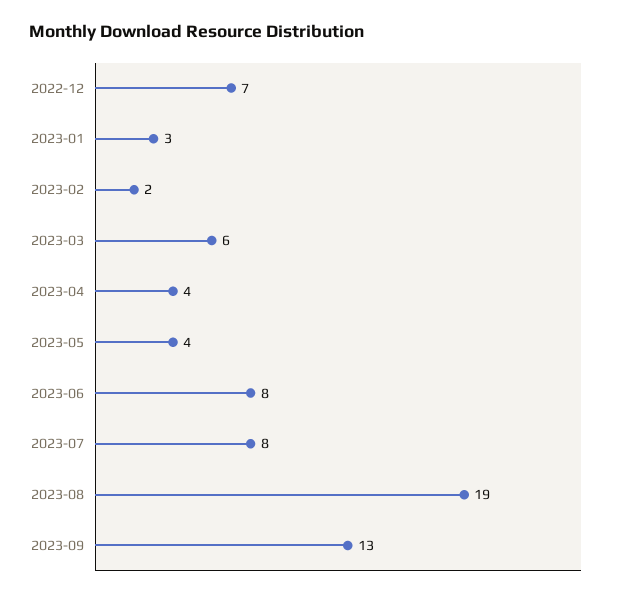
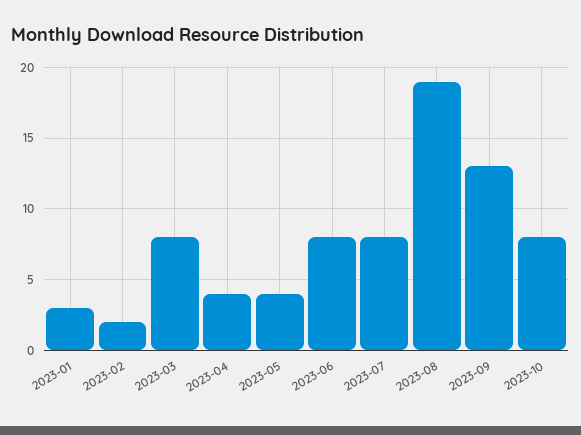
2022-12: 7 -> none
2023-03: 6 -> 8
2023-10: none -> 8

